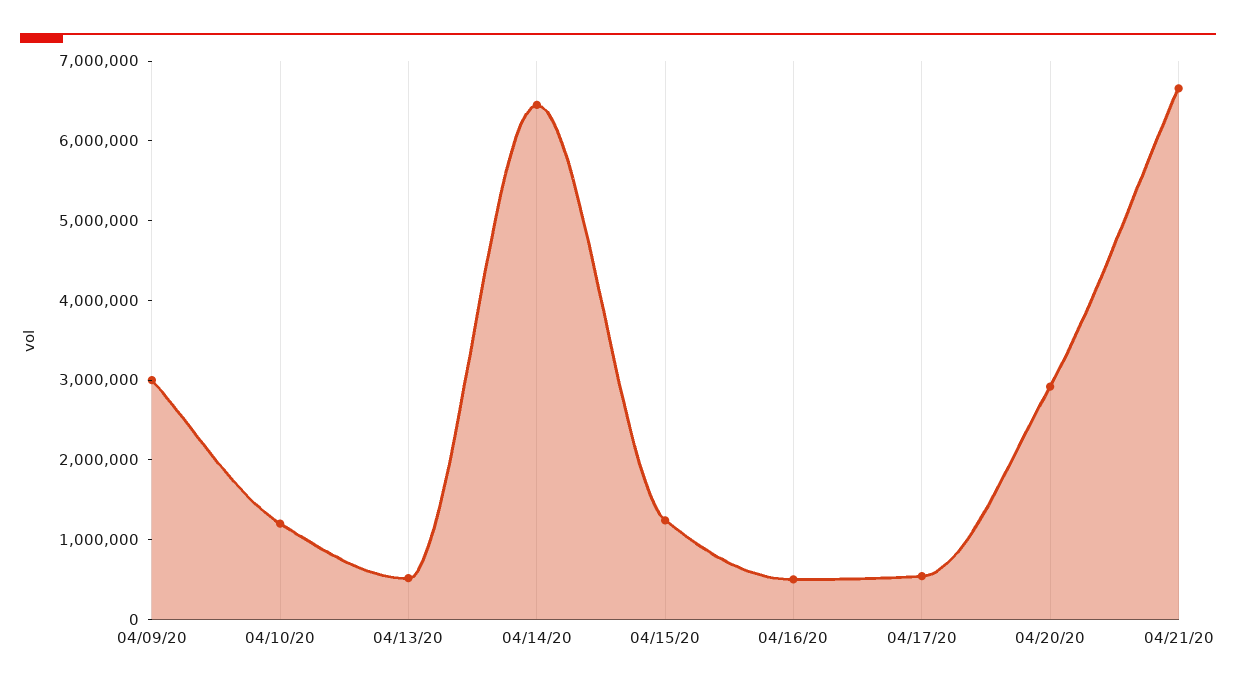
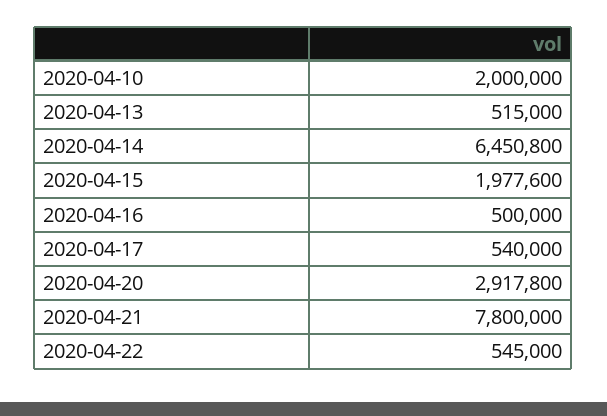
04/09/20: 3000000 -> none
04/10/20: 1200000 -> 2000000
04/15/20: 1200000 -> 1977600
04/21/20: 6600000 -> 7800000
2020-04-22: none -> 545000

